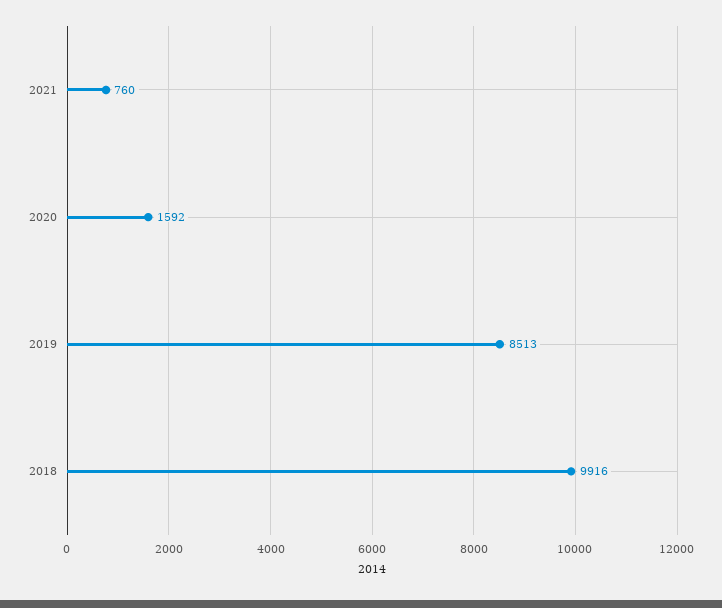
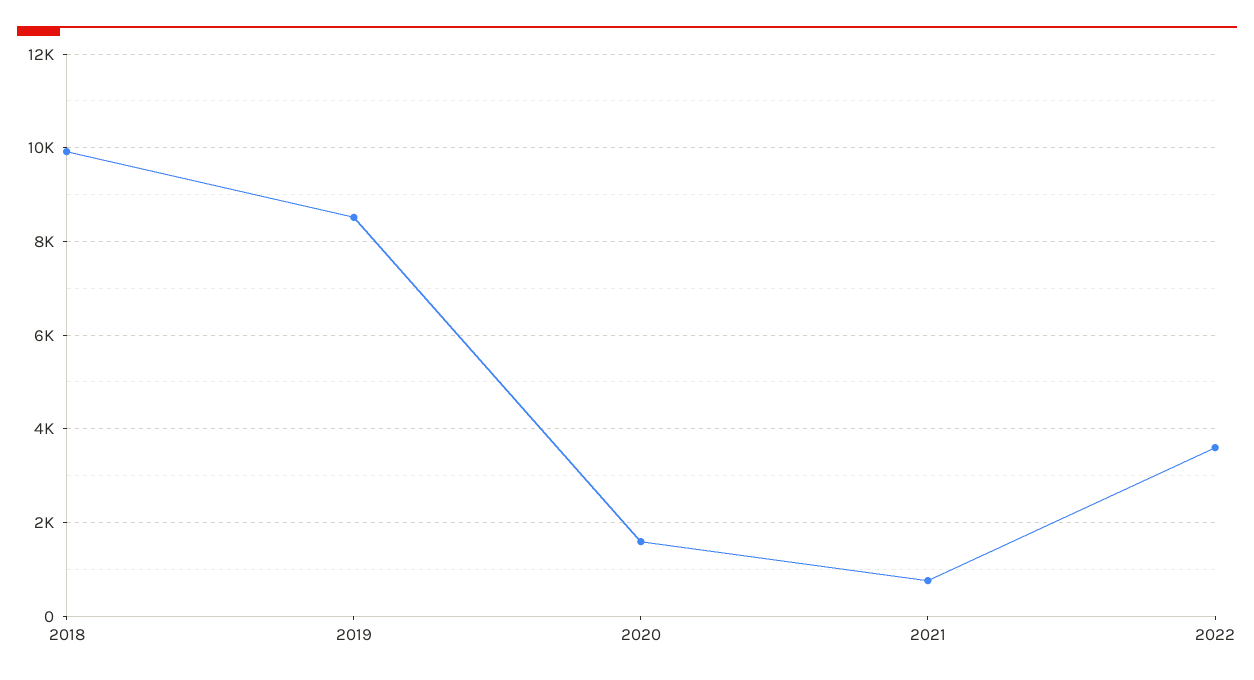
2022: none -> 3600

